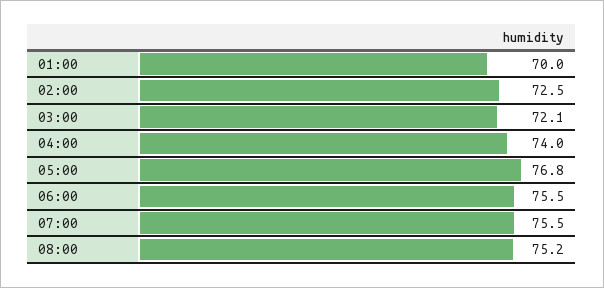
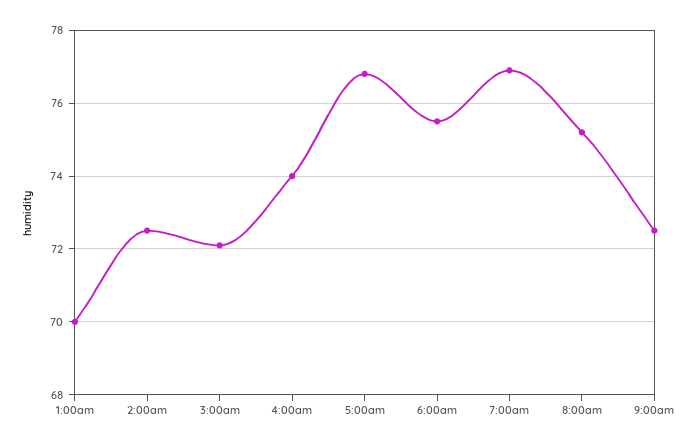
07:00: 75.5 -> 77
9:00am: none -> 72.5

